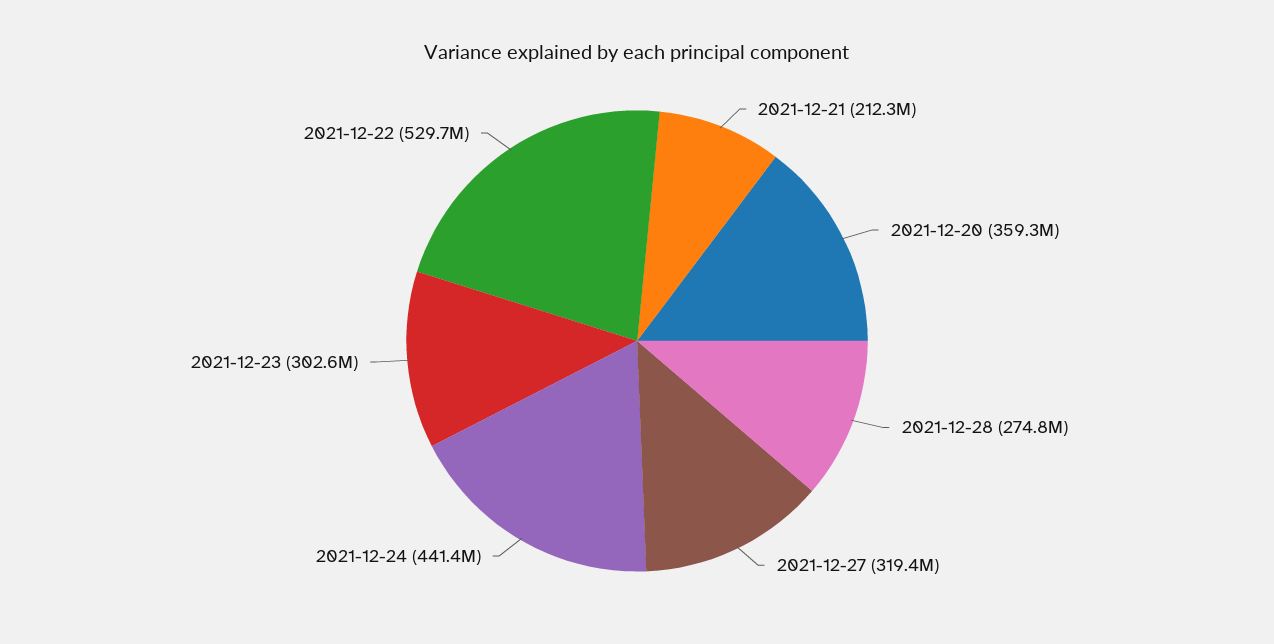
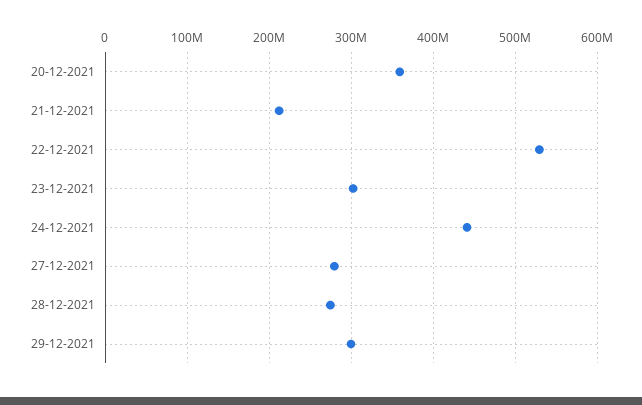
2021-12-27: 319400000 -> 280000000
29-12-2021: none -> 300000000

